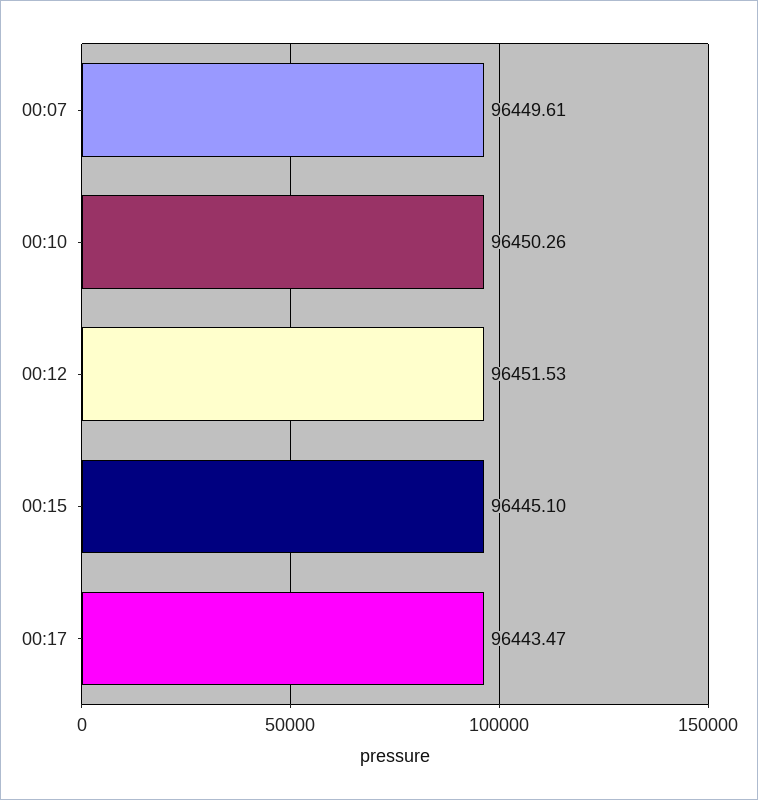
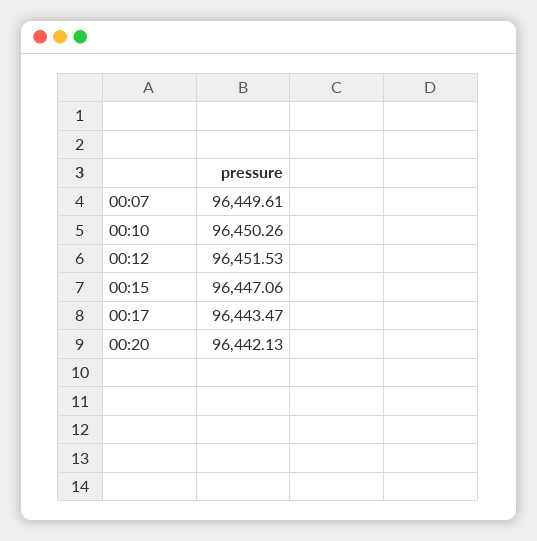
00:15: 96445.1 -> 96447.06
00:20: none -> 96442.13

